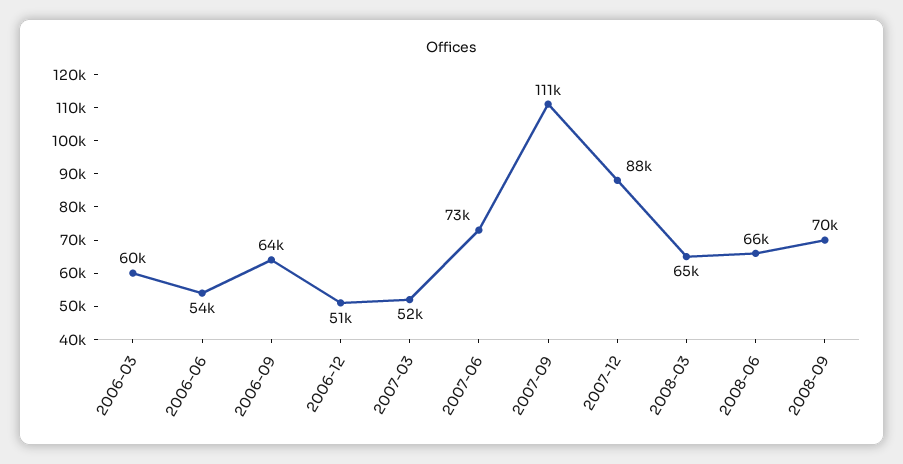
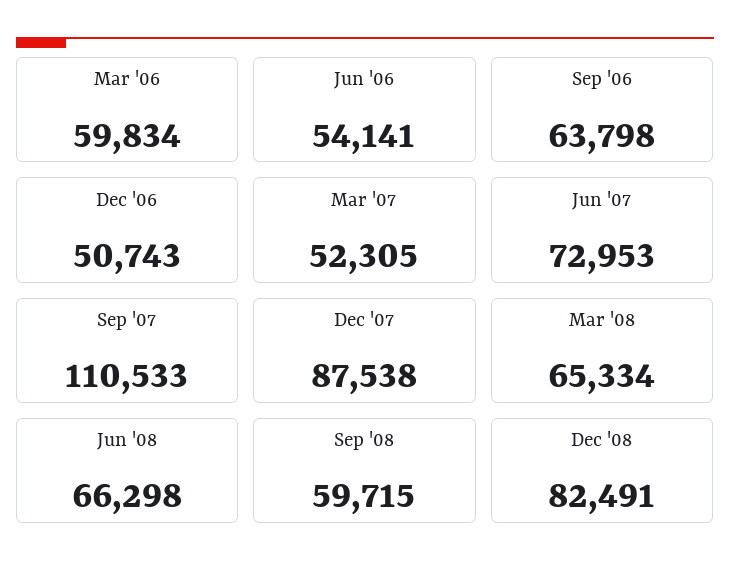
2008-09: 70000 -> 59715
Dec '08: none -> 82491

